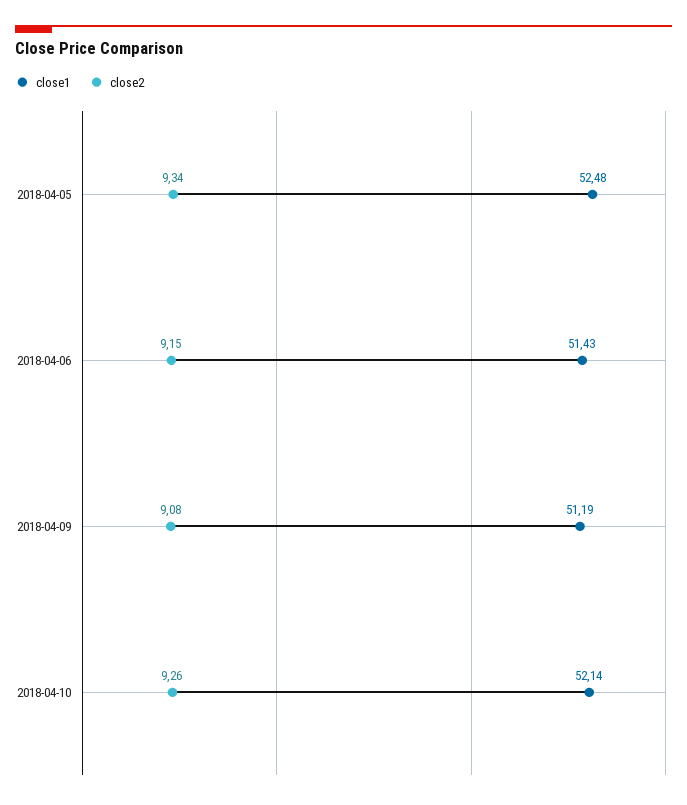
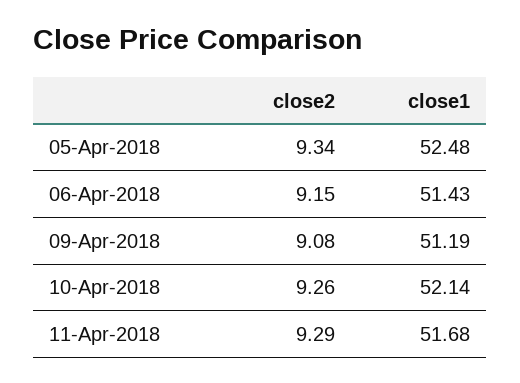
close2, 11-Apr-2018: none -> 9.29
close1, 11-Apr-2018: none -> 51.68

